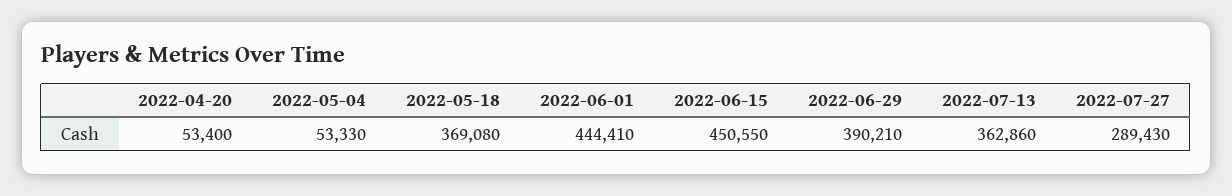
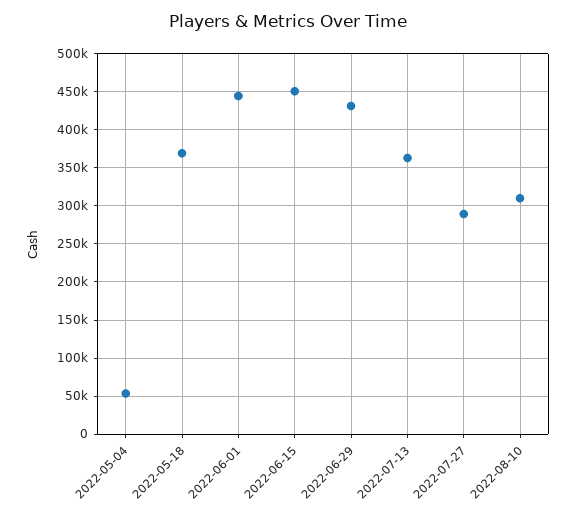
2022-04-20: 53400 -> none
2022-06-29: 390210 -> 430000
2022-08-10: none -> 310000

